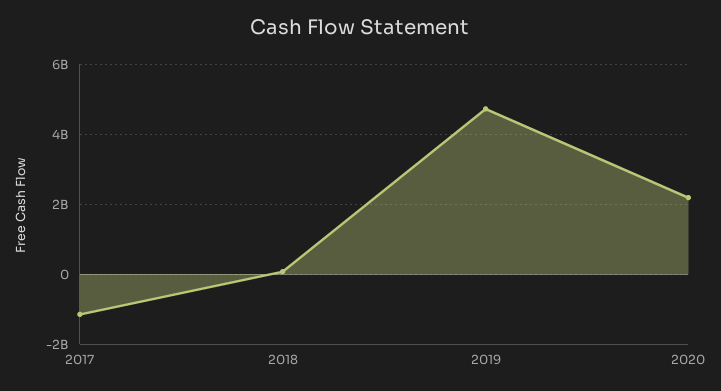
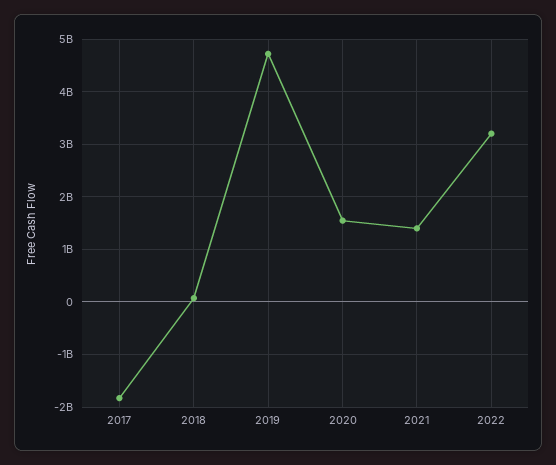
2017: -1200000000 -> -1800000000
2020: 2200000000 -> 1600000000
2021: none -> 1400000000
2022: none -> 3200000000

